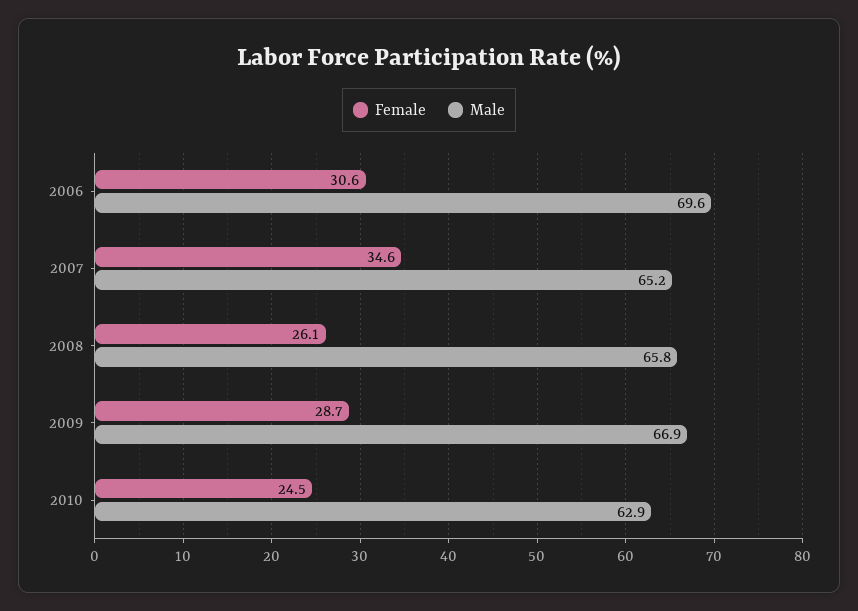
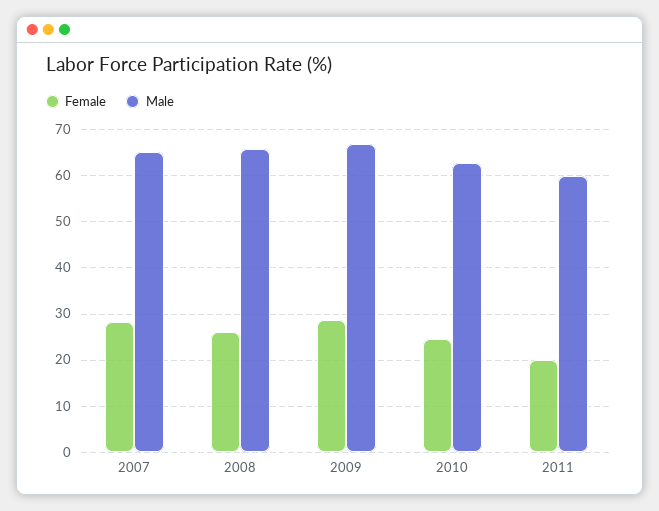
Female, 2006: 30.6 -> none
Male, 2006: 69.6 -> none
Female, 2007: 34.6 -> 28
Female, 2011: none -> 20
Male, 2011: none -> 60

